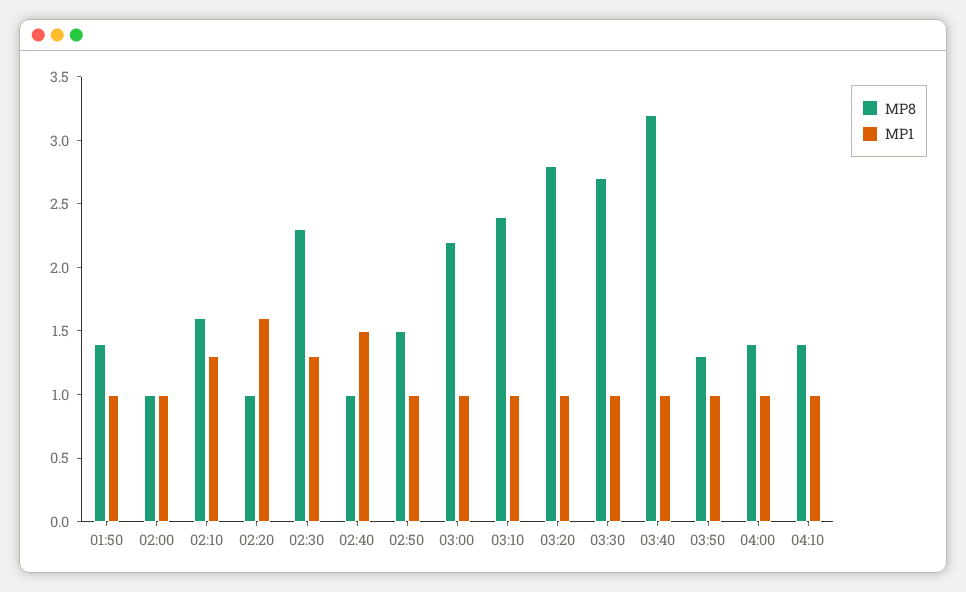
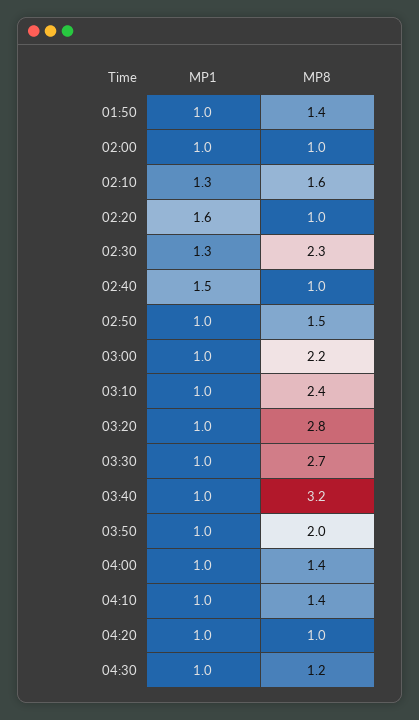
MP8, 03:50: 1.3 -> 2
MP1, 04:20: none -> 1
MP8, 04:20: none -> 1
MP1, 04:30: none -> 1
MP8, 04:30: none -> 1.2

